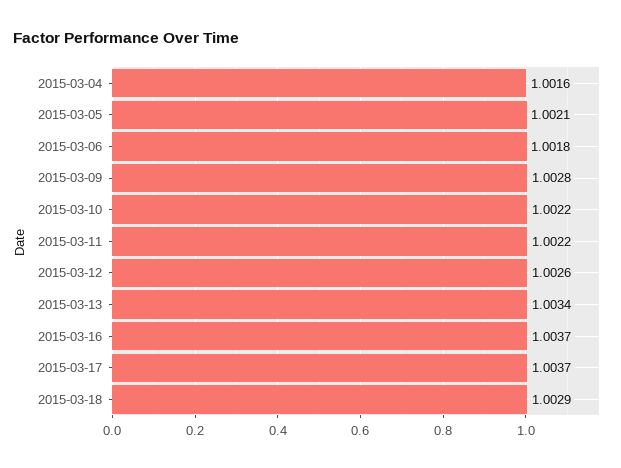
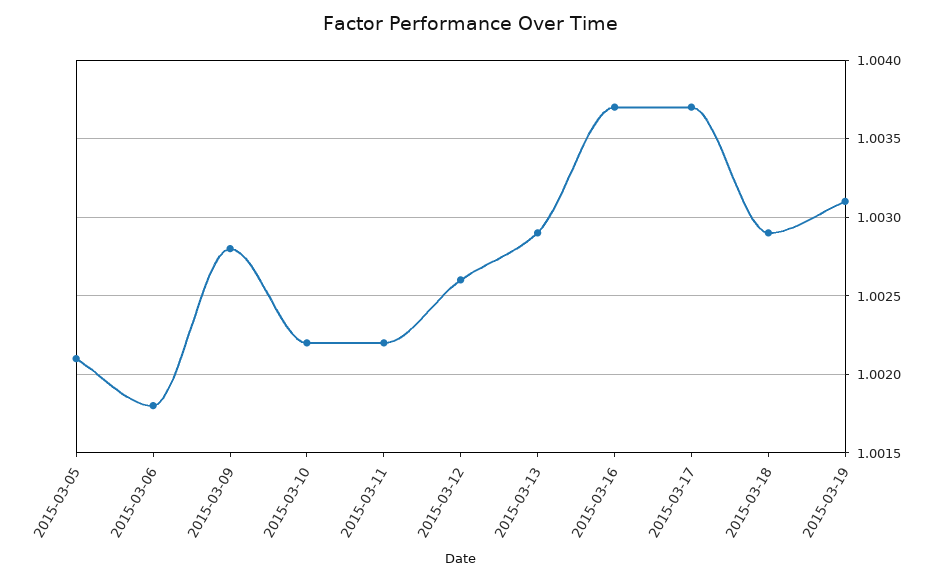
2015-03-04: 1.0016 -> none
2015-03-13: 1.0034 -> 1.0029
2015-03-19: none -> 1.0031

